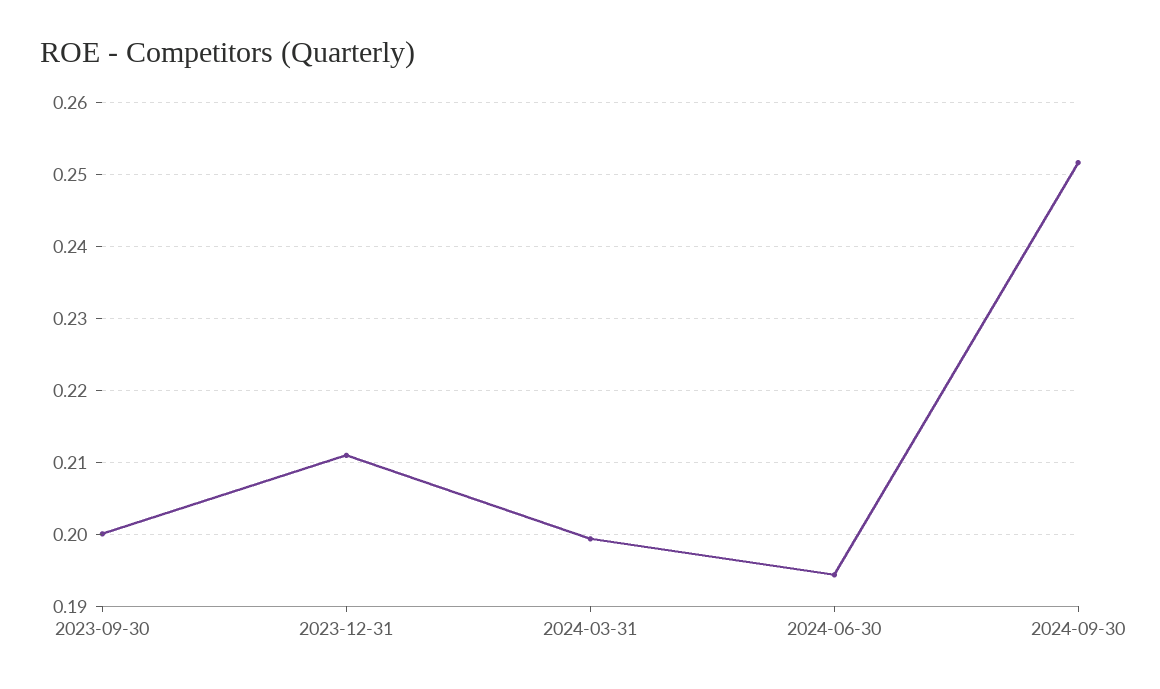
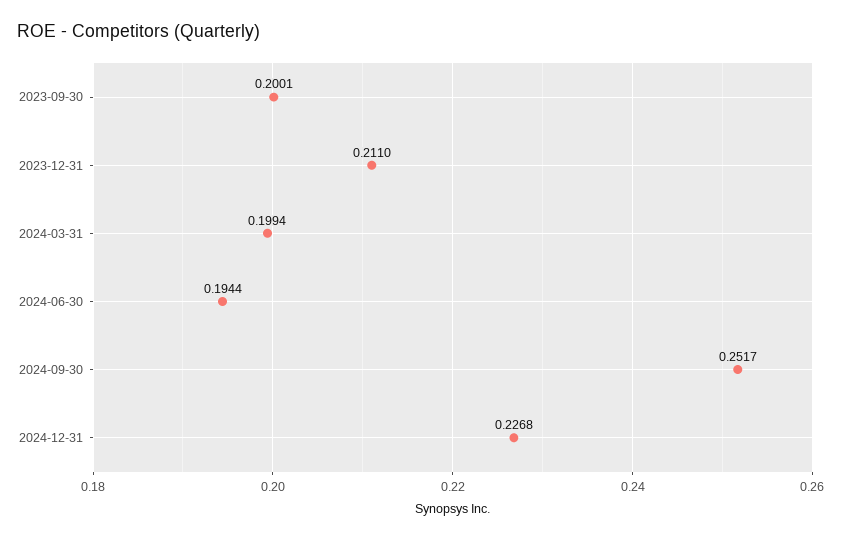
2024-12-31: none -> 0.2268

